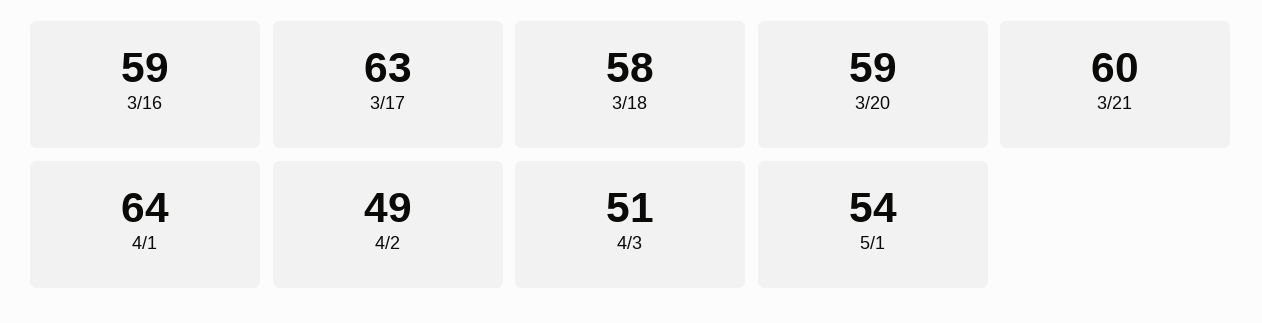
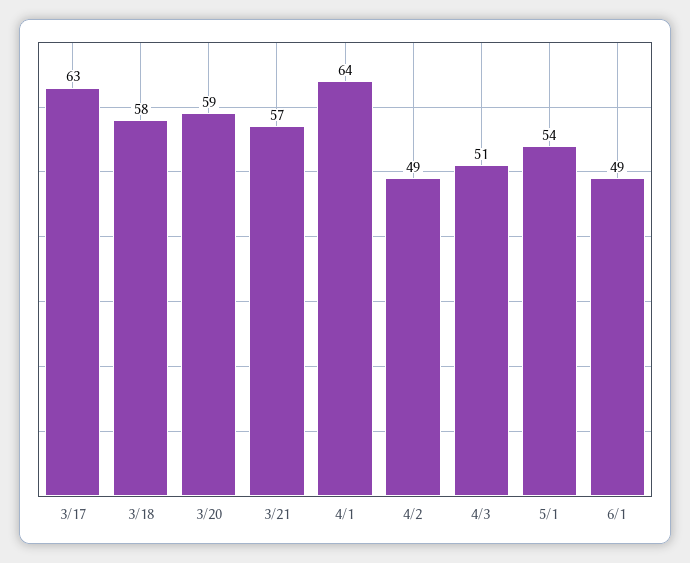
3/16: 59 -> none
3/21: 60 -> 57
6/1: none -> 49

